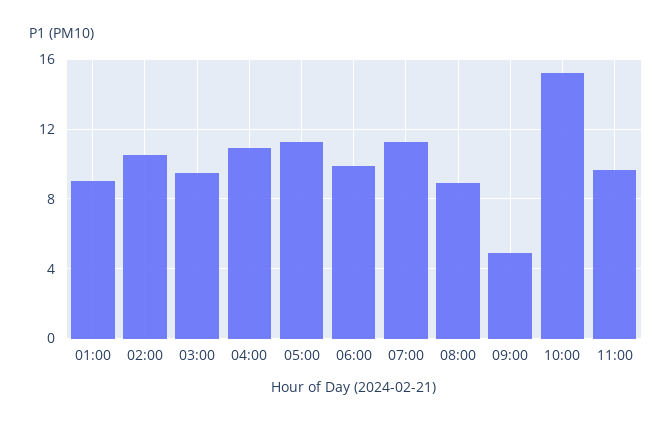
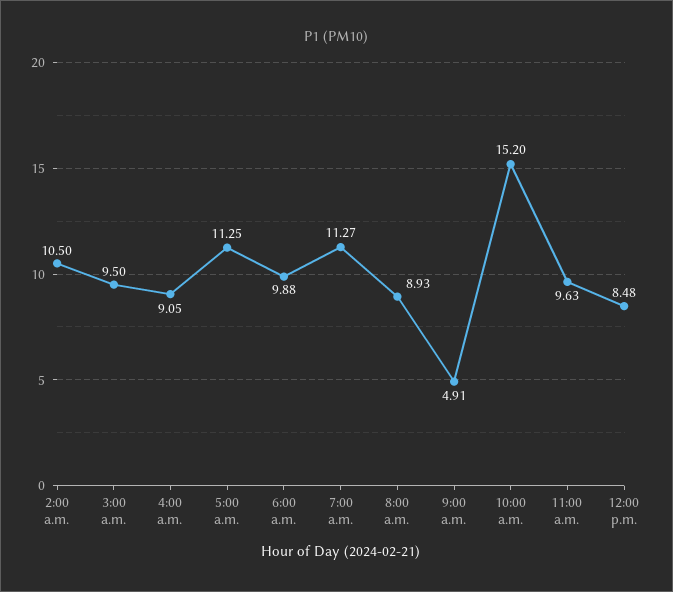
01:00: 9 -> none
04:00: 11 -> 9.05
12:00 p.m.: none -> 8.48

